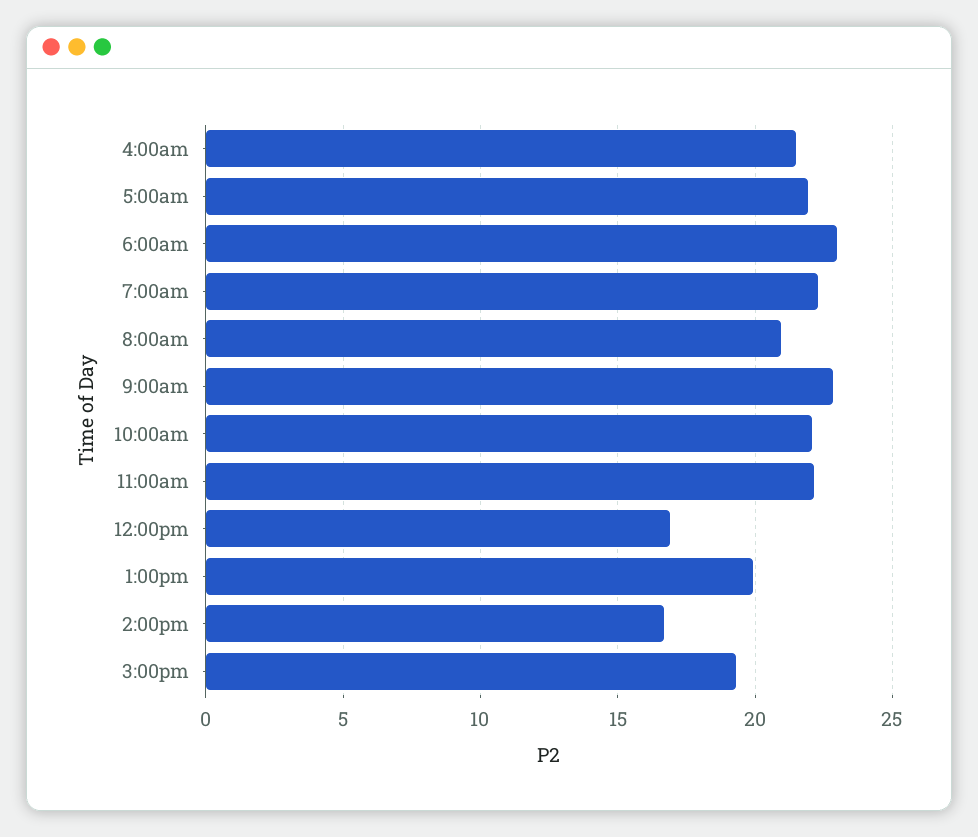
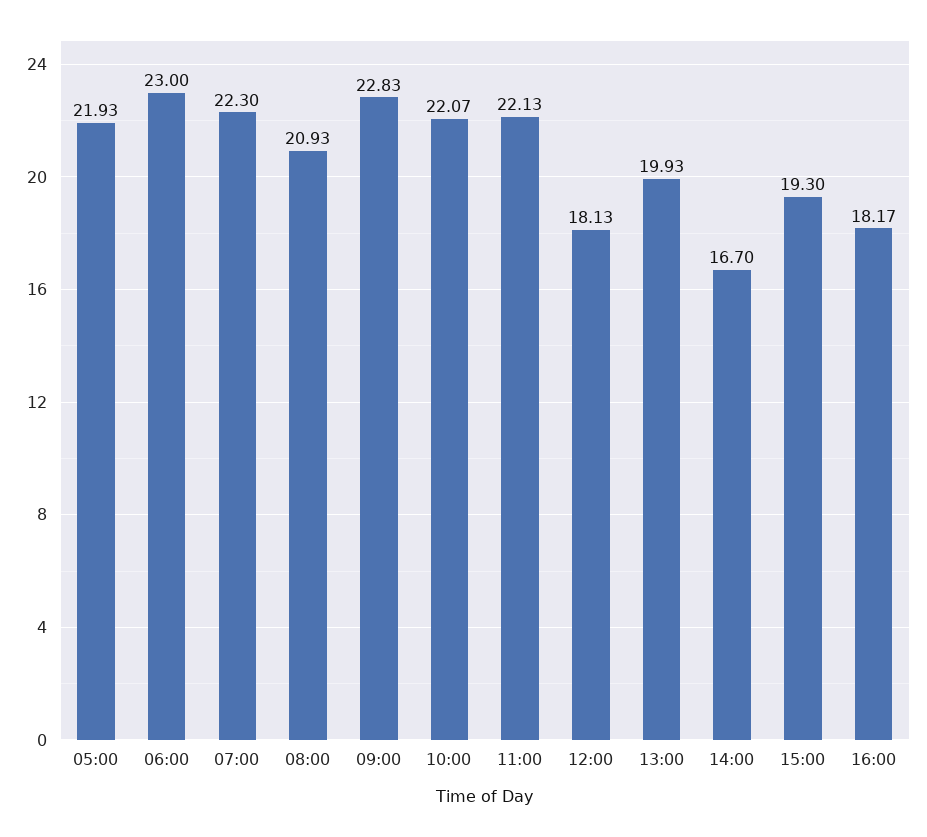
4:00am: 21.5 -> none
12:00pm: 17 -> 18.13
16:00: none -> 18.17

